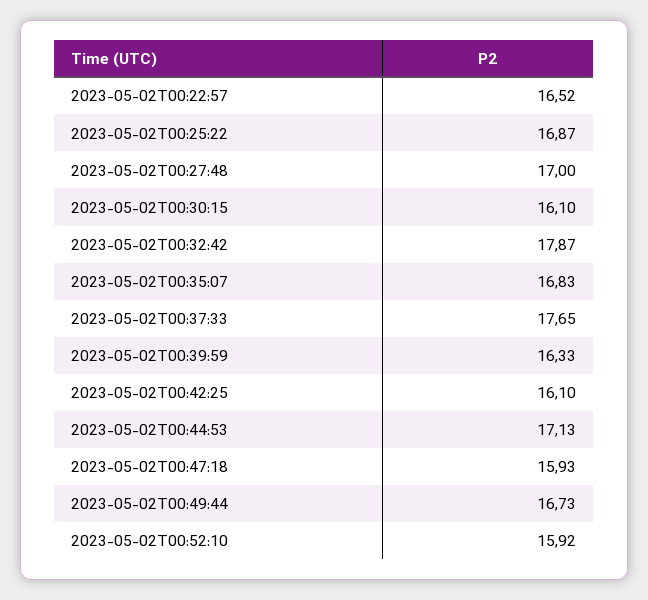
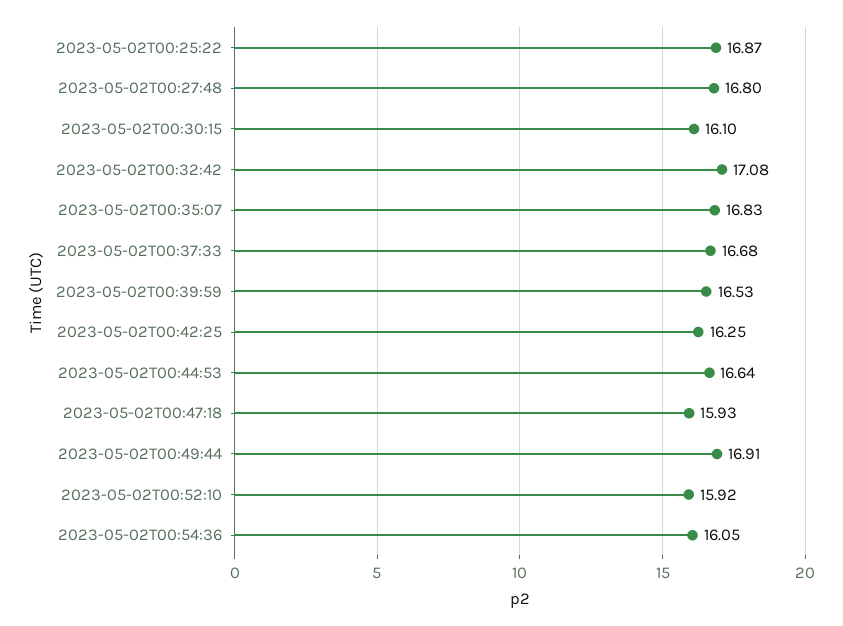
2023-05-02T00:22:57: 16.52 -> none
2023-05-02T00:27:48: 17 -> 16.8
2023-05-02T00:32:42: 17.87 -> 17.08
2023-05-02T00:37:33: 17.65 -> 16.68
2023-05-02T00:39:59: 16.33 -> 16.53
2023-05-02T00:42:25: 16.1 -> 16.25
2023-05-02T00:44:53: 17.13 -> 16.64
2023-05-02T00:49:44: 16.73 -> 16.91
2023-05-02T00:54:36: none -> 16.05

